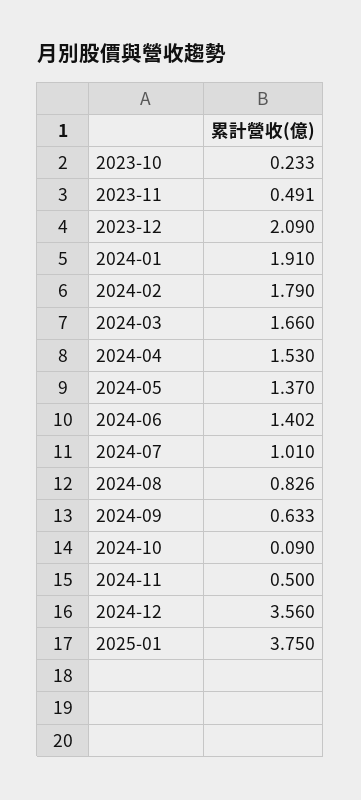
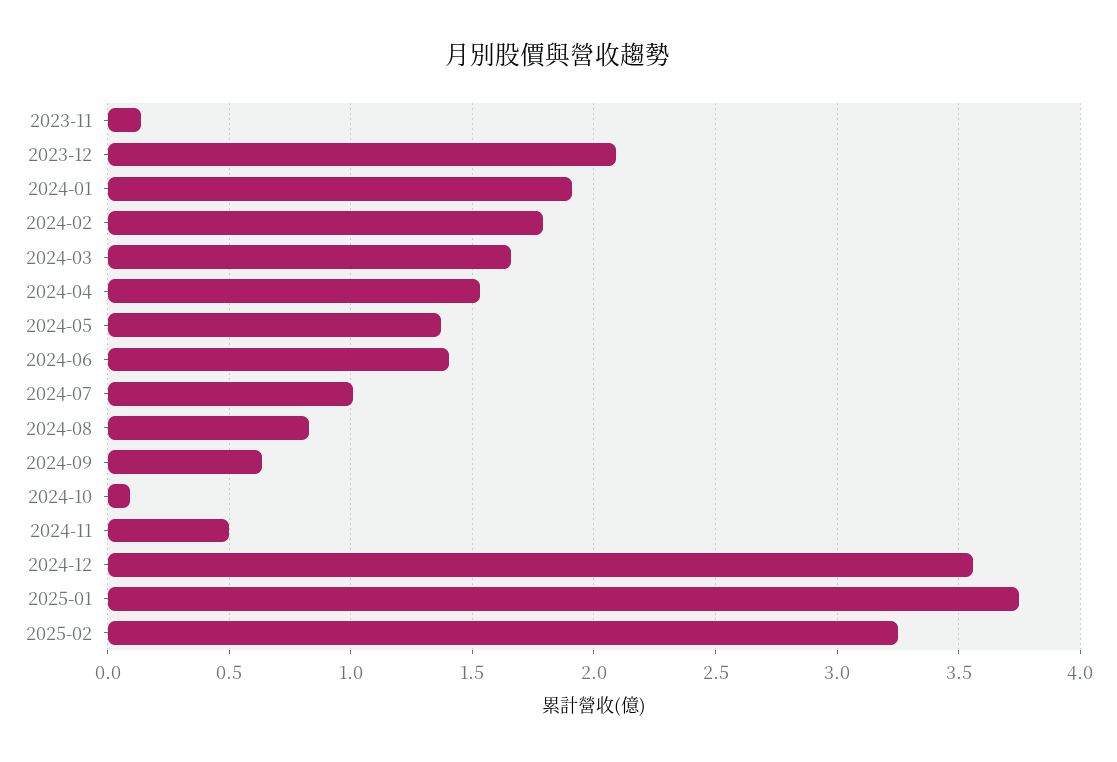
2023-10: 0.233 -> none
2023-11: 0.491 -> 0.15
2025-02: none -> 3.25

